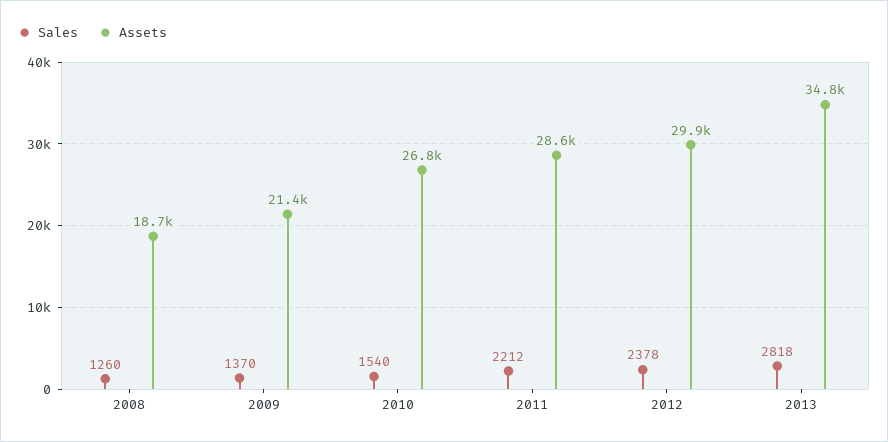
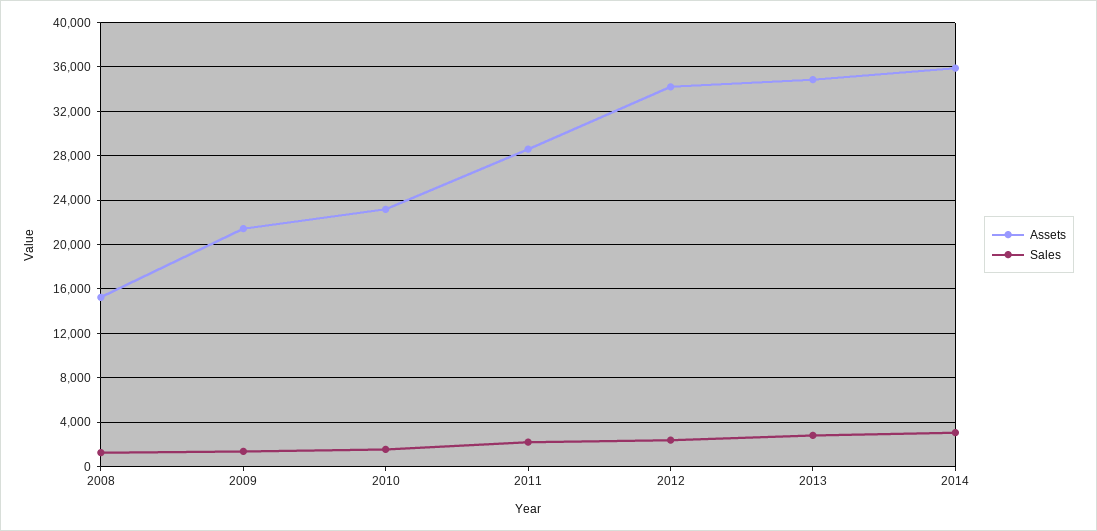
Assets, 2008: 18700 -> 15000
Assets, 2010: 26800 -> 23000
Assets, 2012: 29900 -> 34000
Assets, 2014: none -> 36000
Sales, 2014: none -> 3000

